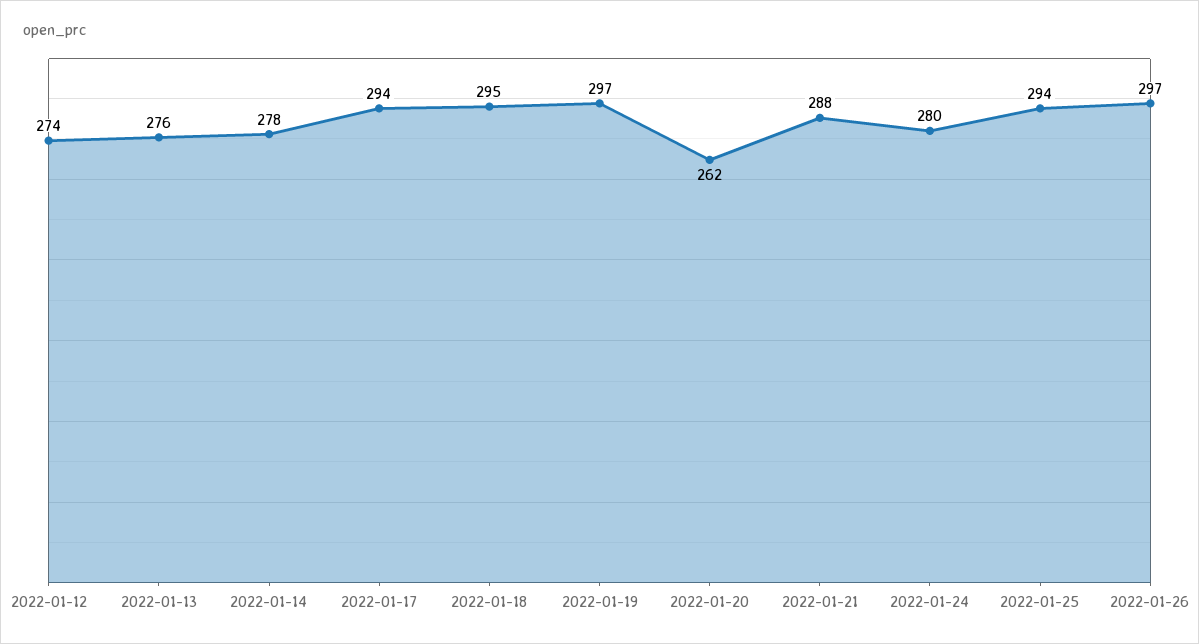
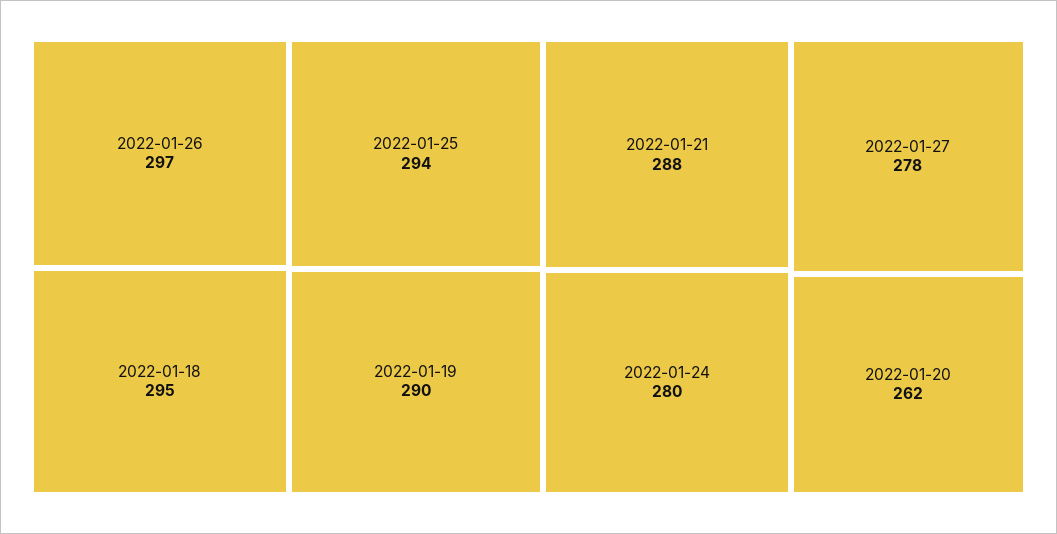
2022-01-12: 274 -> none
2022-01-13: 276 -> none
2022-01-14: 278 -> none
2022-01-17: 294 -> none
2022-01-19: 297 -> 290
2022-01-27: none -> 278

